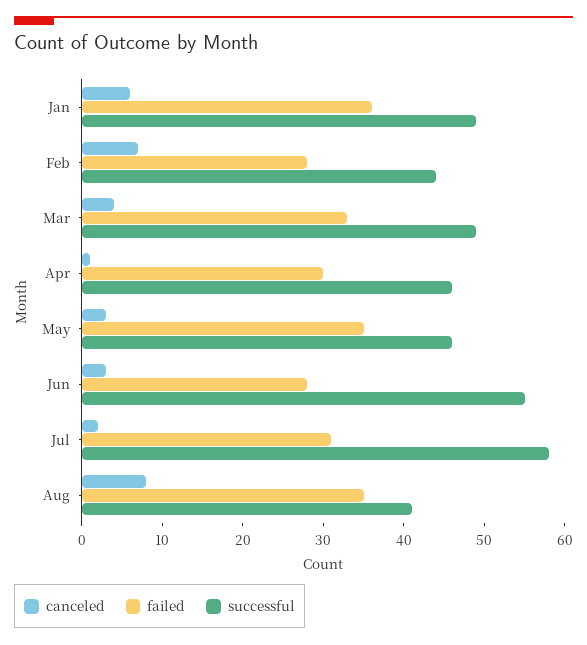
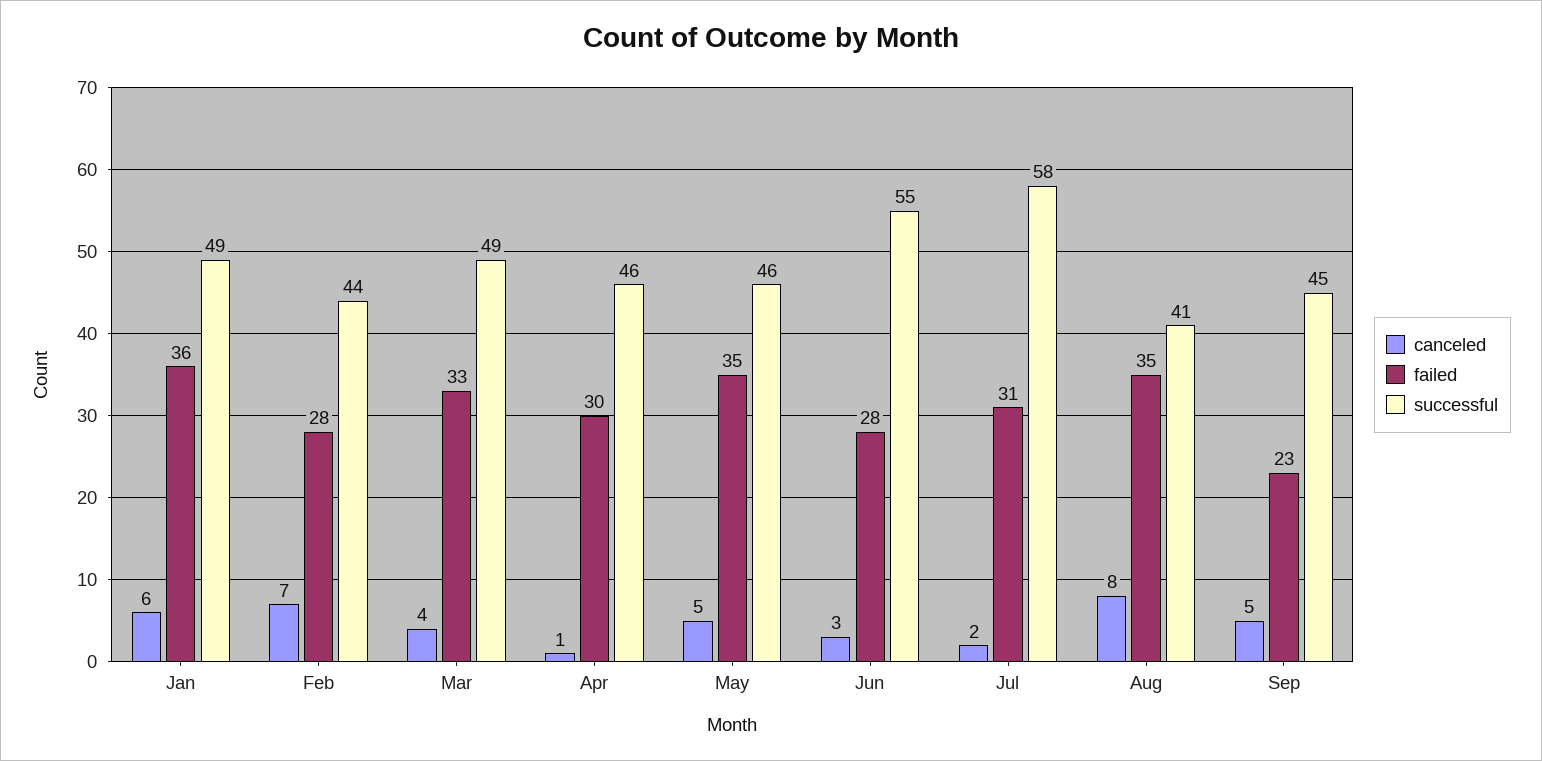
canceled, May: 3 -> 5
canceled, Sep: none -> 5
failed, Sep: none -> 23
successful, Sep: none -> 45

